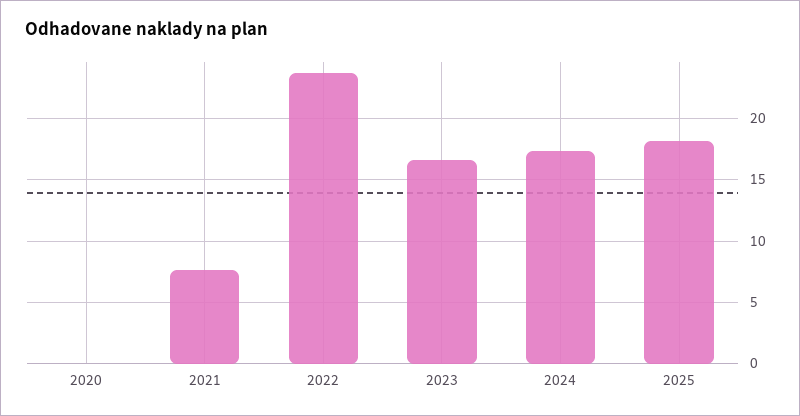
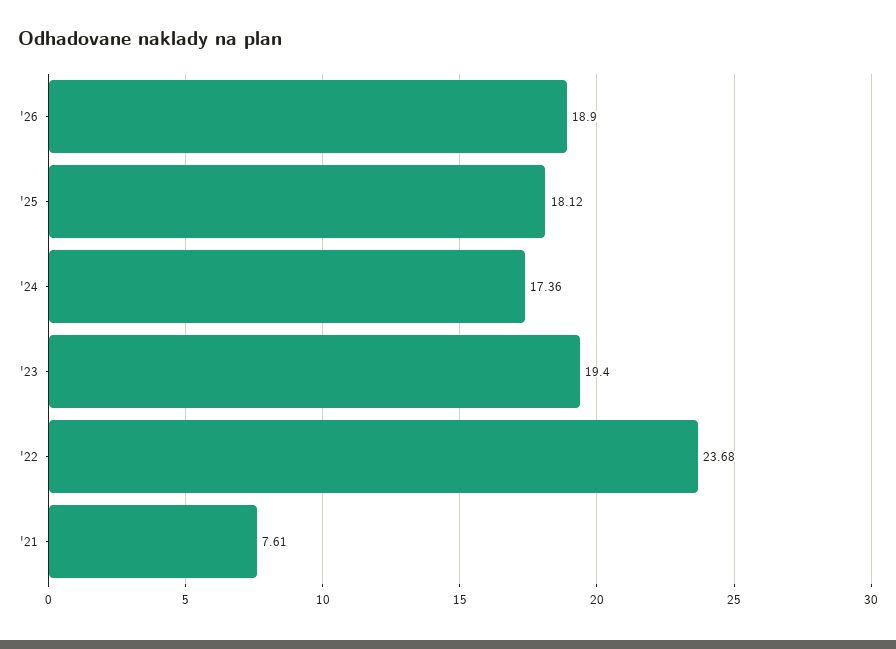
2020: 0 -> none
2023: 16.5 -> 19.4
'26: none -> 18.9

